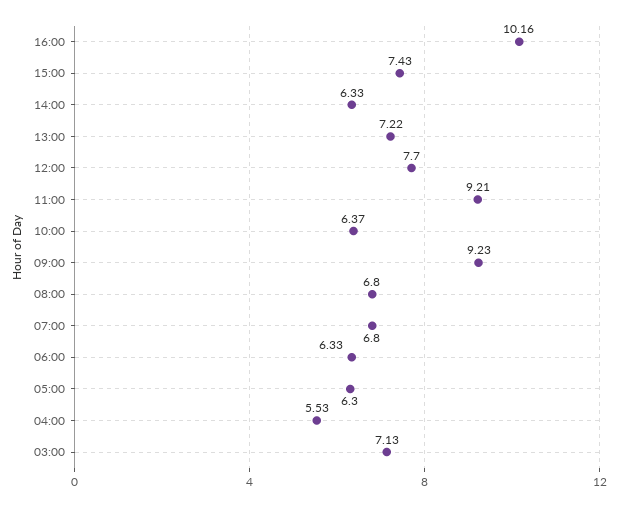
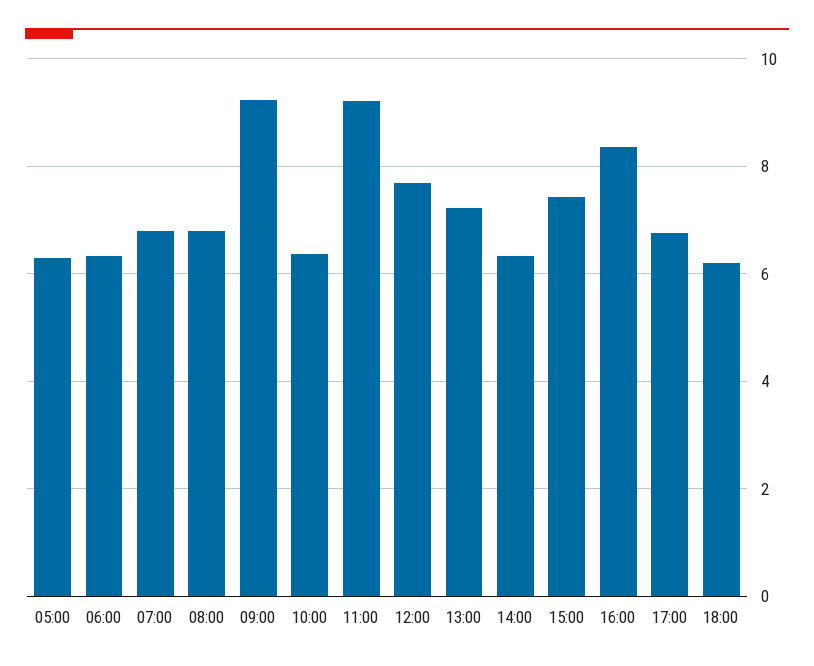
16:00: 10.16 -> 8.4
04:00: 5.53 -> none
03:00: 7.13 -> none
17:00: none -> 6.8
18:00: none -> 6.2

